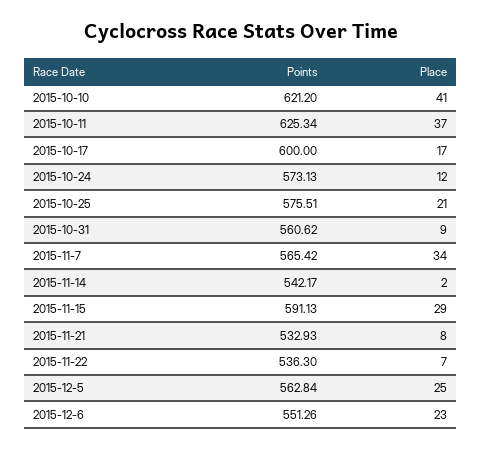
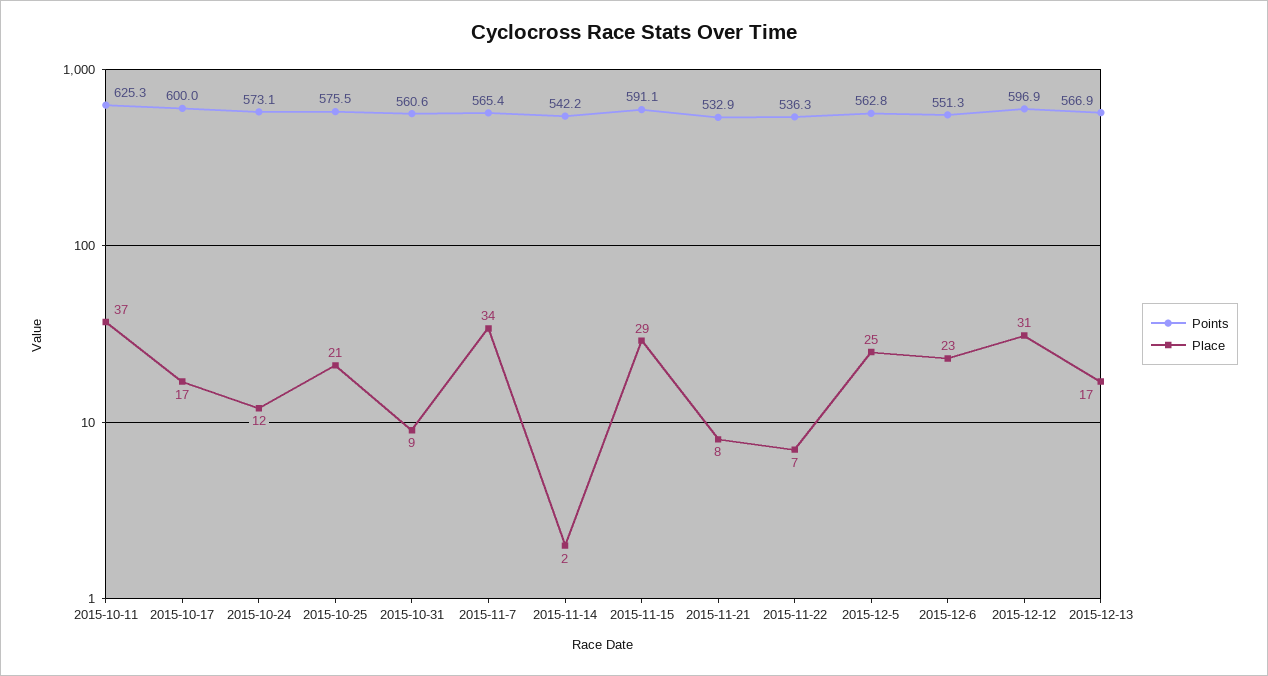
Points, 2015-10-10: 621.2 -> none
Place, 2015-10-10: 41 -> none
Points, 2015-12-12: none -> 596.9
Place, 2015-12-12: none -> 31
Points, 2015-12-13: none -> 566.9
Place, 2015-12-13: none -> 17

